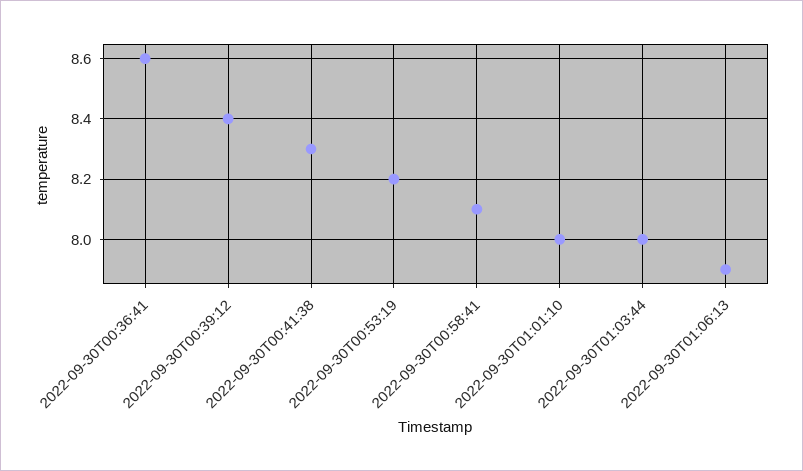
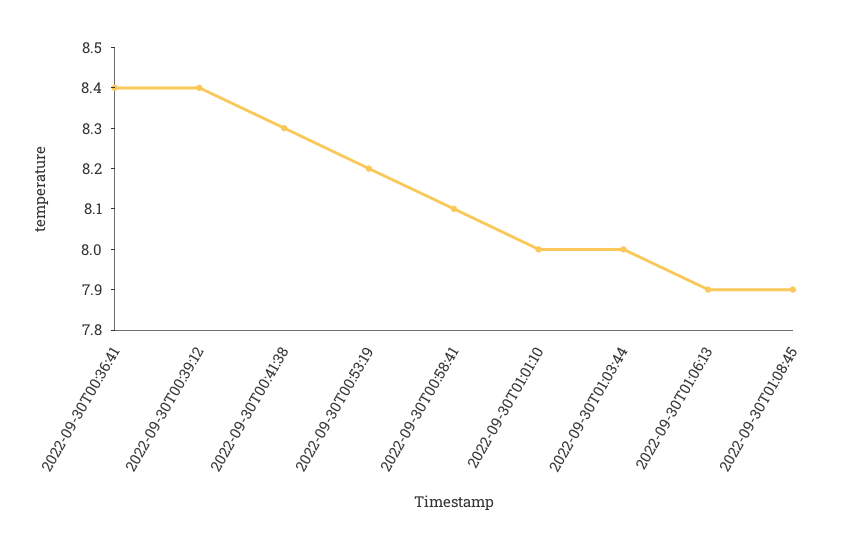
2022-09-30T00:36:41: 8.6 -> 8.4
2022-09-30T01:08:45: none -> 7.9

